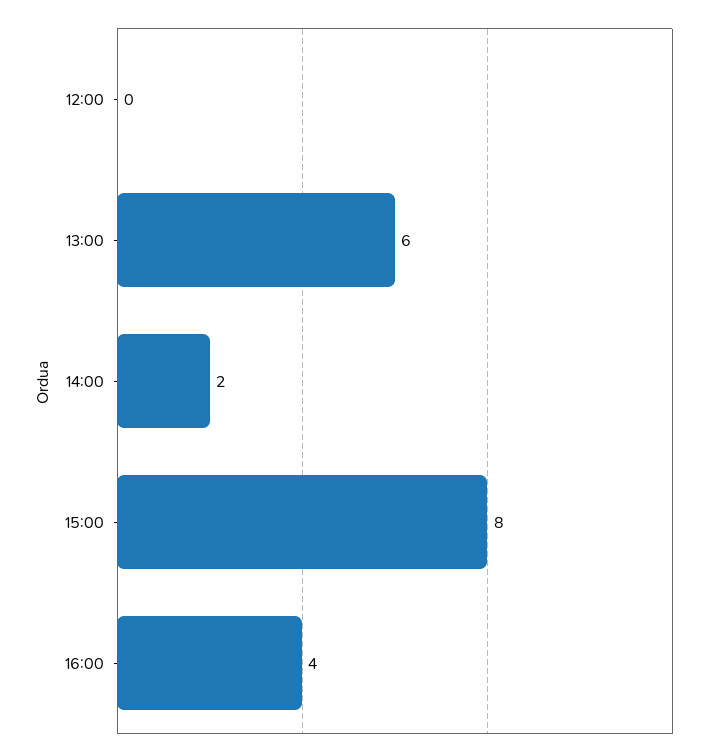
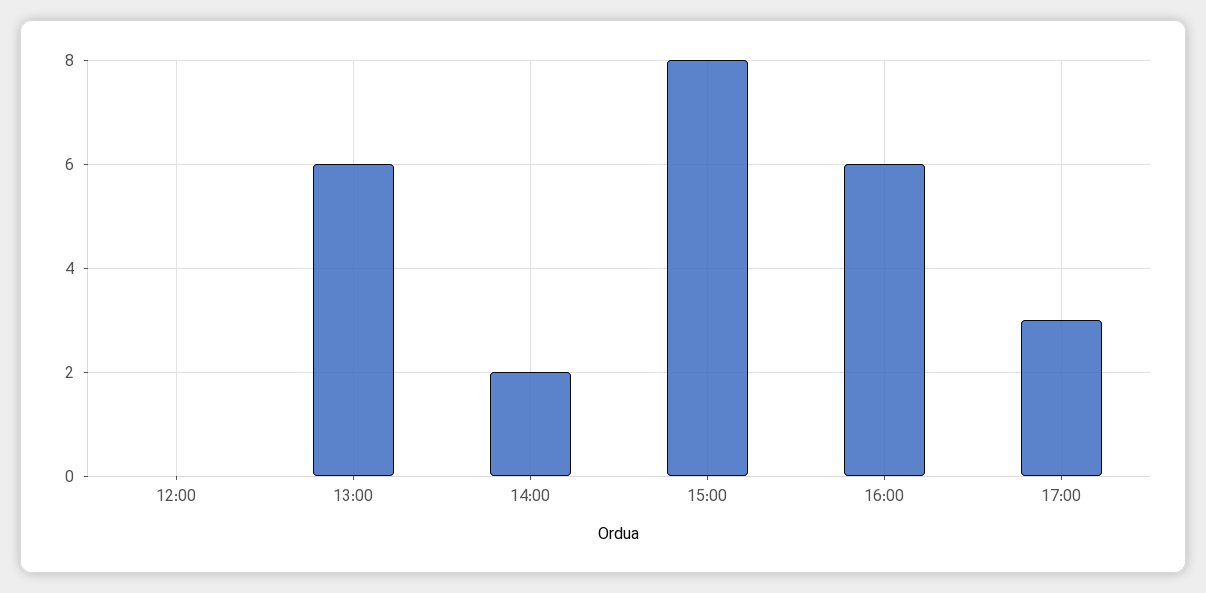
16:00: 4 -> 6
17:00: none -> 3

